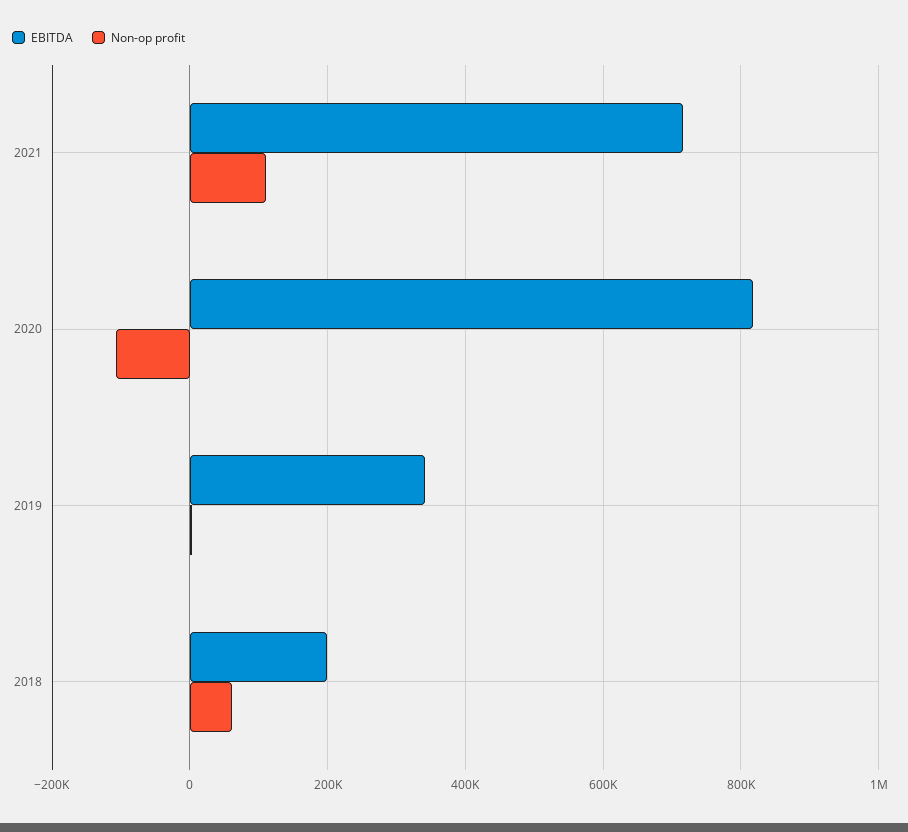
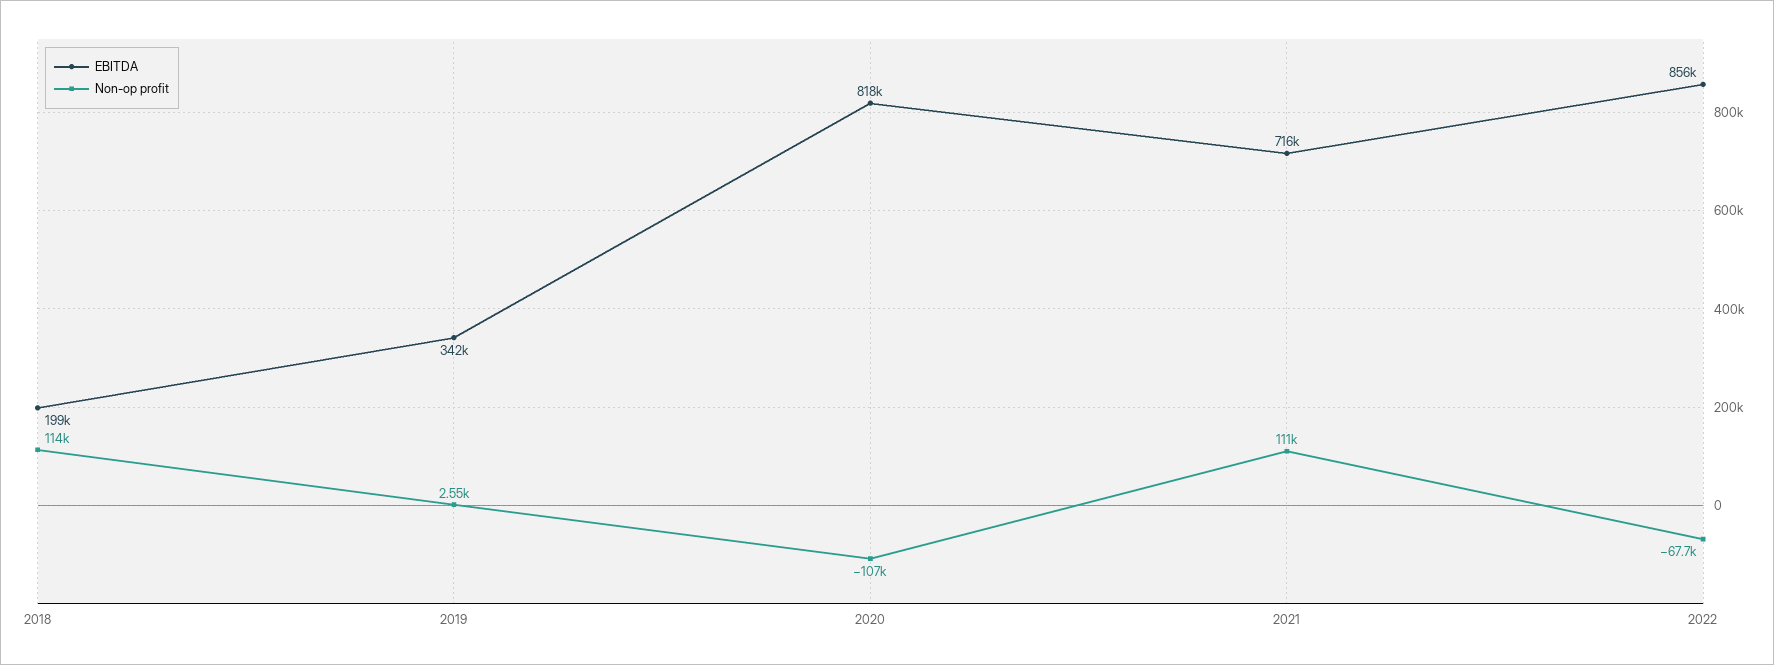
Non-op profit, 2018: 60000 -> 114000
EBITDA, 2022: none -> 856000
Non-op profit, 2022: none -> -67700

